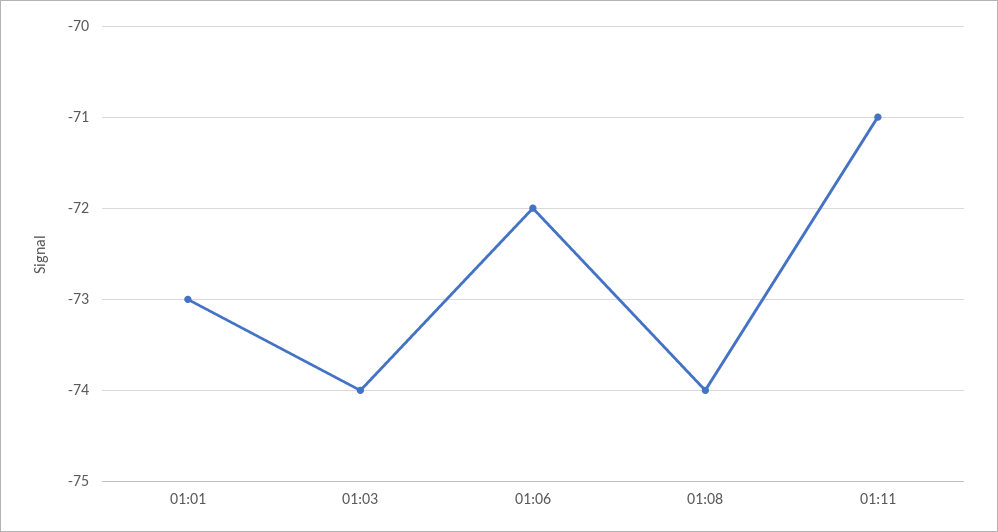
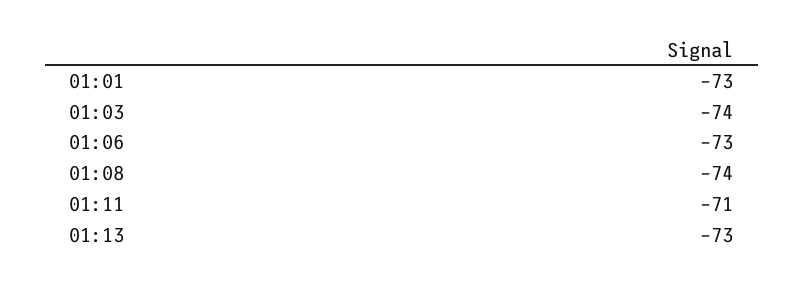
01:06: -72 -> -73
01:13: none -> -73

